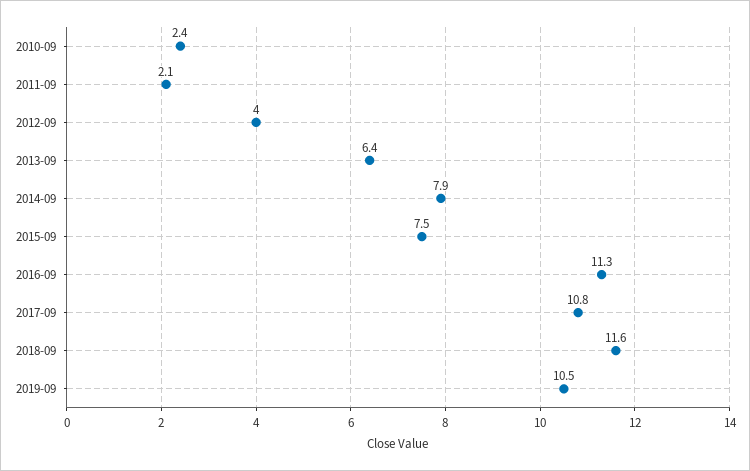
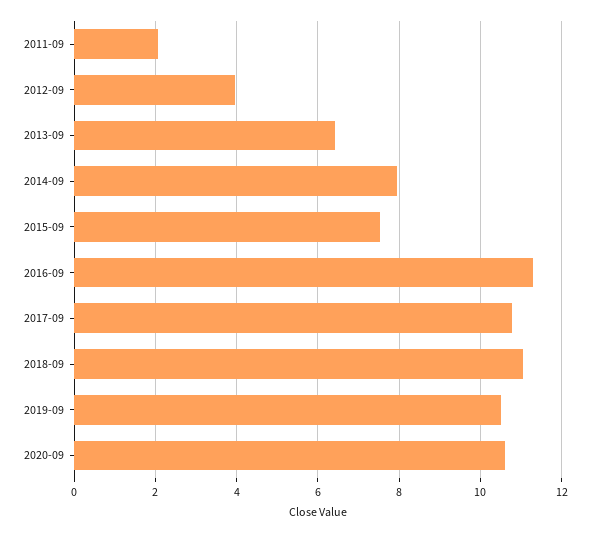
2010-09: 2.4 -> none
2018-09: 11.6 -> 11
2020-09: none -> 10.6

